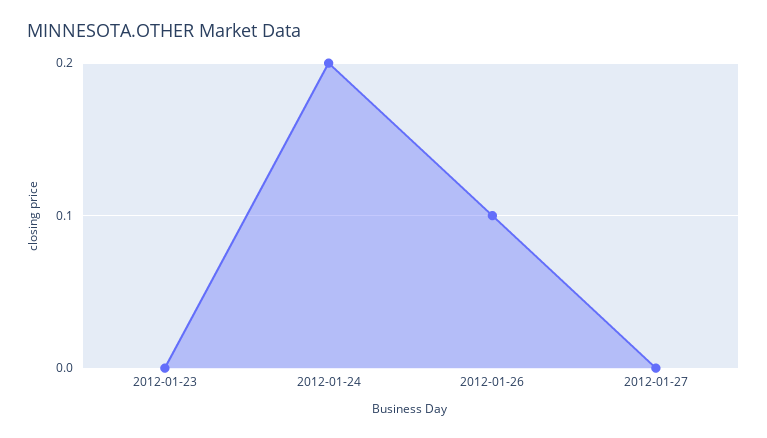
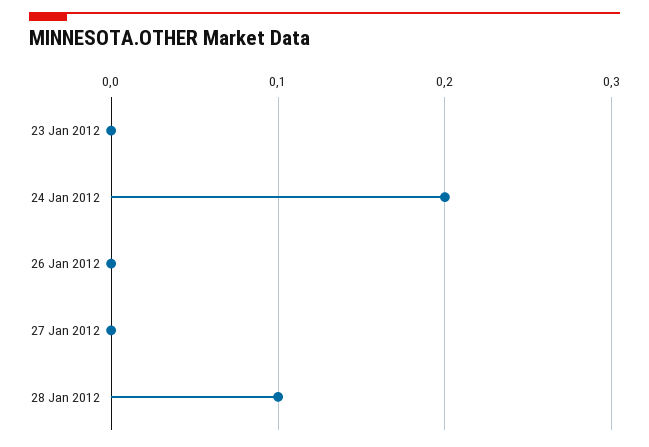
2012-01-26: 0.1 -> 0
28 Jan 2012: none -> 0.1

